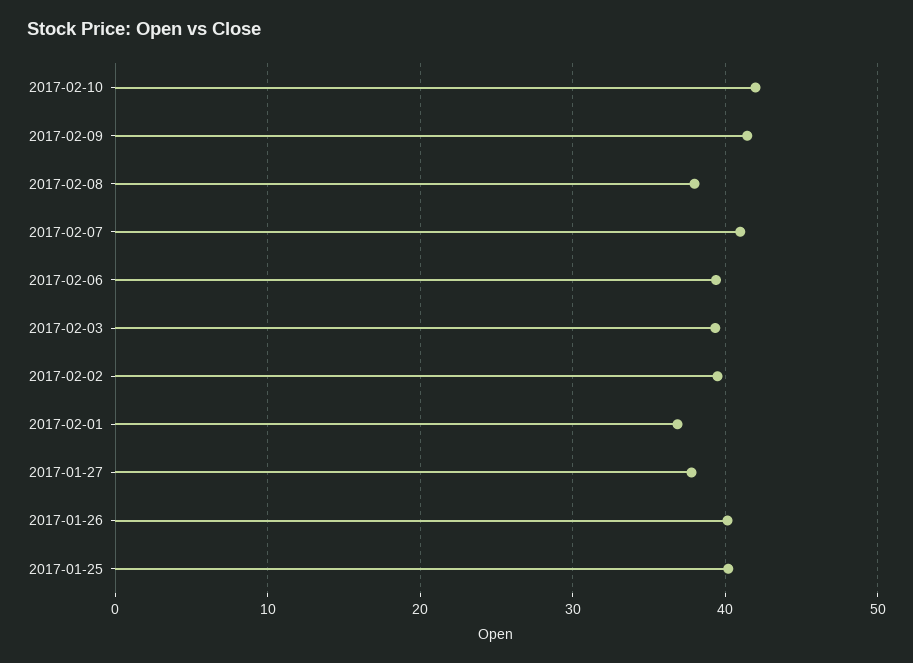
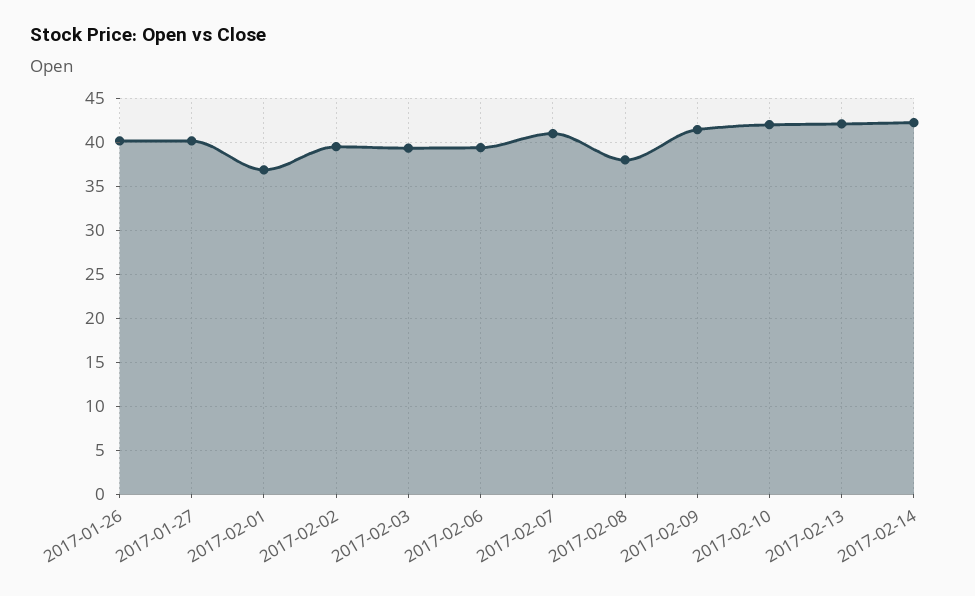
2017-01-27: 38 -> 40
2017-01-25: 40 -> none
2017-02-13: none -> 42
2017-02-14: none -> 42

